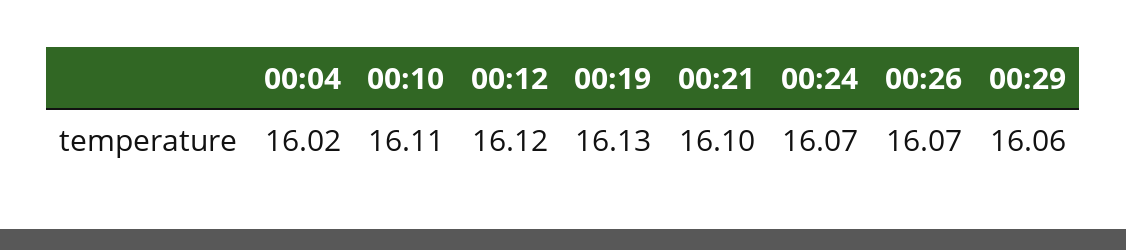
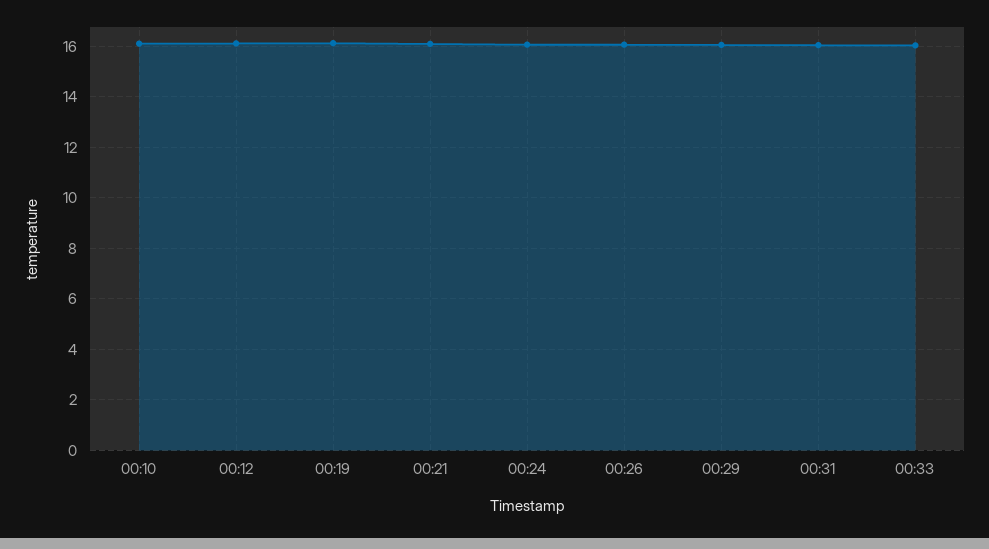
00:04: 16.02 -> none
00:31: none -> 16
00:33: none -> 16

